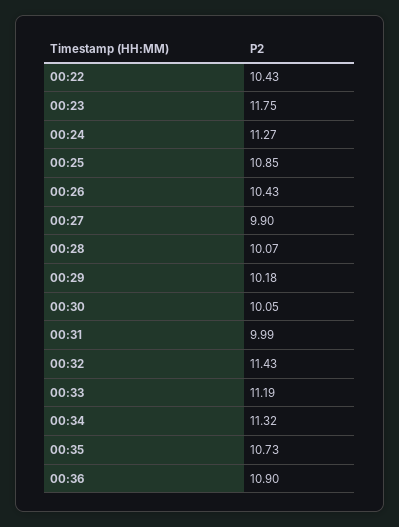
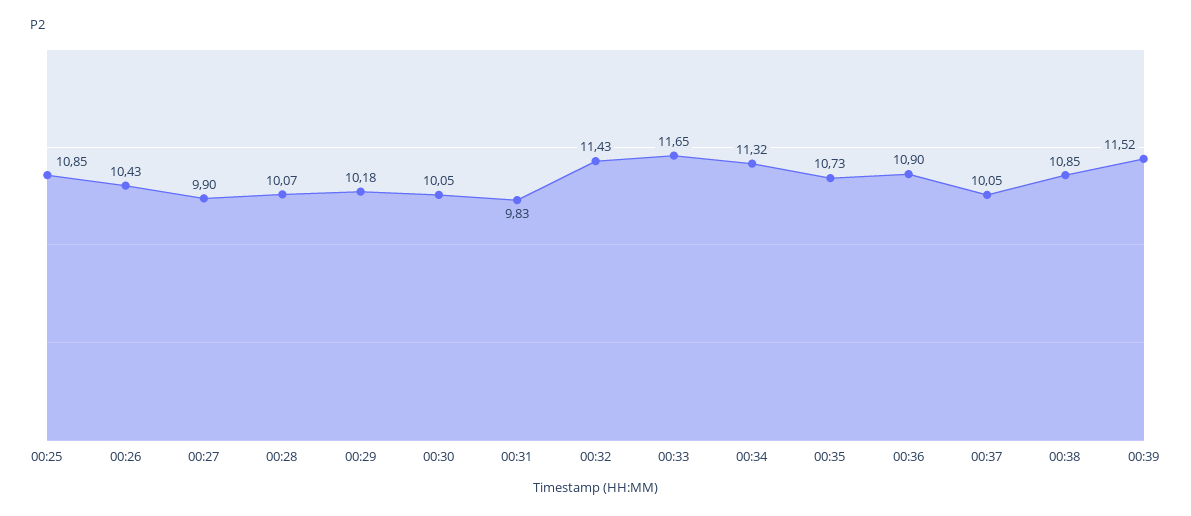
00:22: 10.43 -> none
00:23: 11.75 -> none
00:24: 11.27 -> none
00:31: 9.99 -> 9.83
00:33: 11.19 -> 11.65
00:37: none -> 10.05
00:38: none -> 10.85
00:39: none -> 11.52

